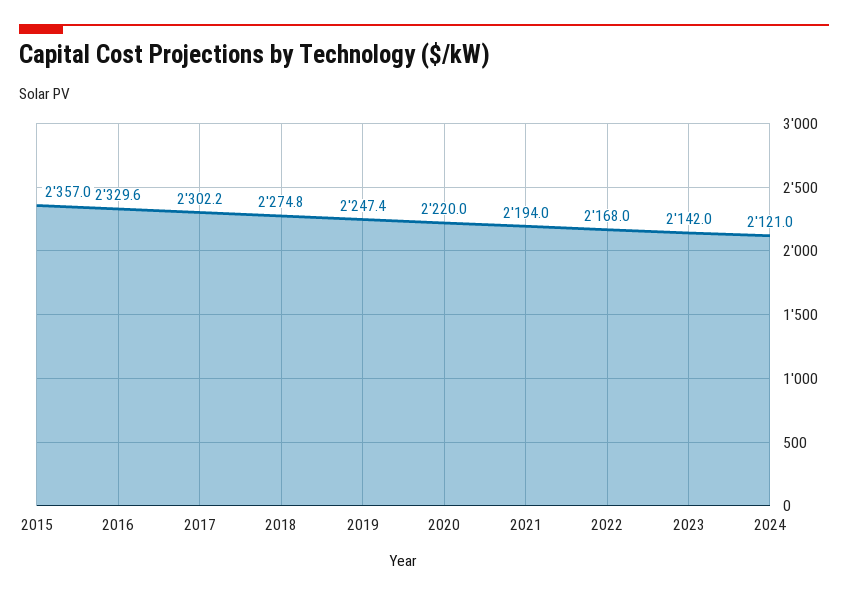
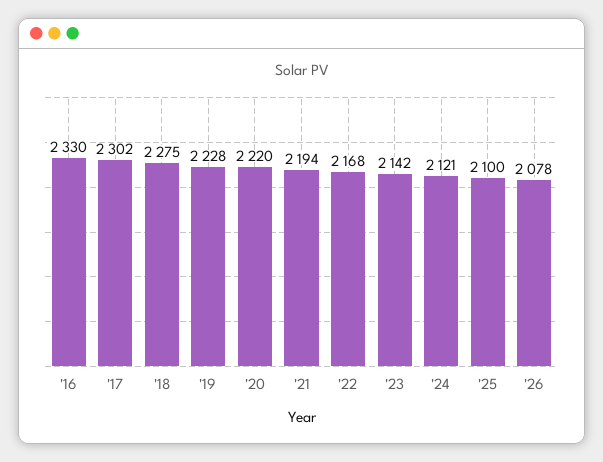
2015: 2357 -> none
2019: 2247.4 -> 2228
'25: none -> 2100
'26: none -> 2078

